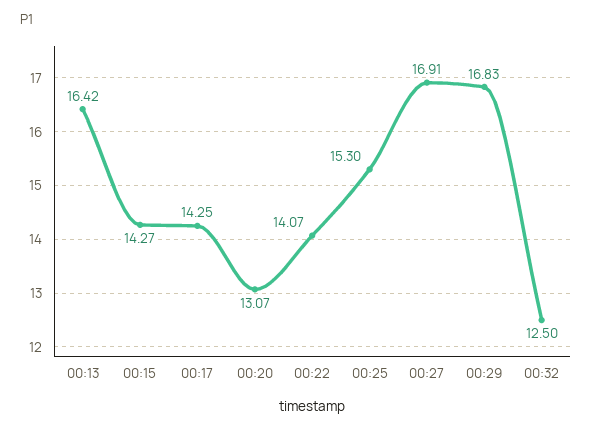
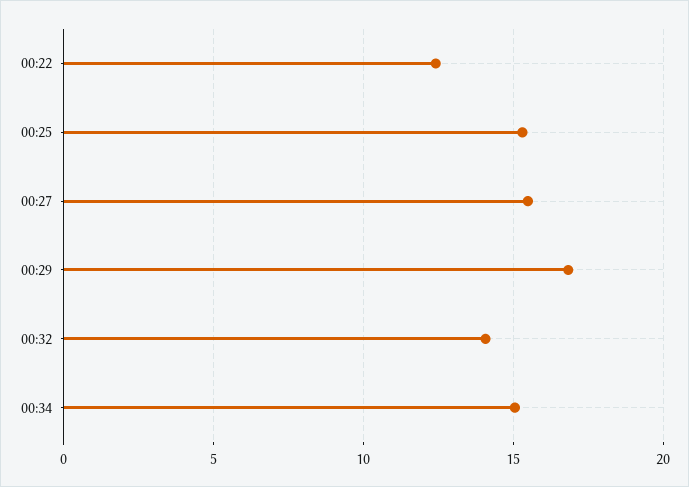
00:13: 16.42 -> none
00:15: 14.27 -> none
00:17: 14.25 -> none
00:20: 13.07 -> none
00:22: 14.07 -> 12.5
00:27: 16.91 -> 15.5
00:32: 12.5 -> 14
00:34: none -> 15

